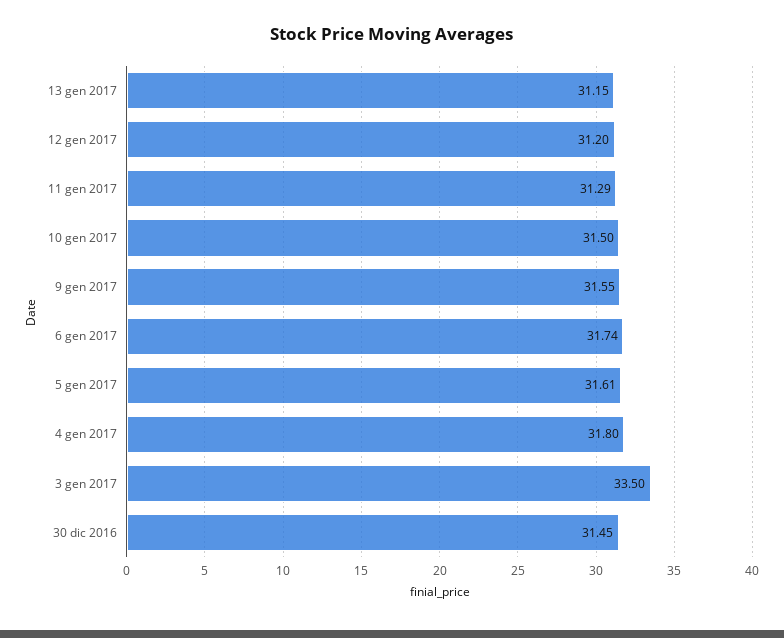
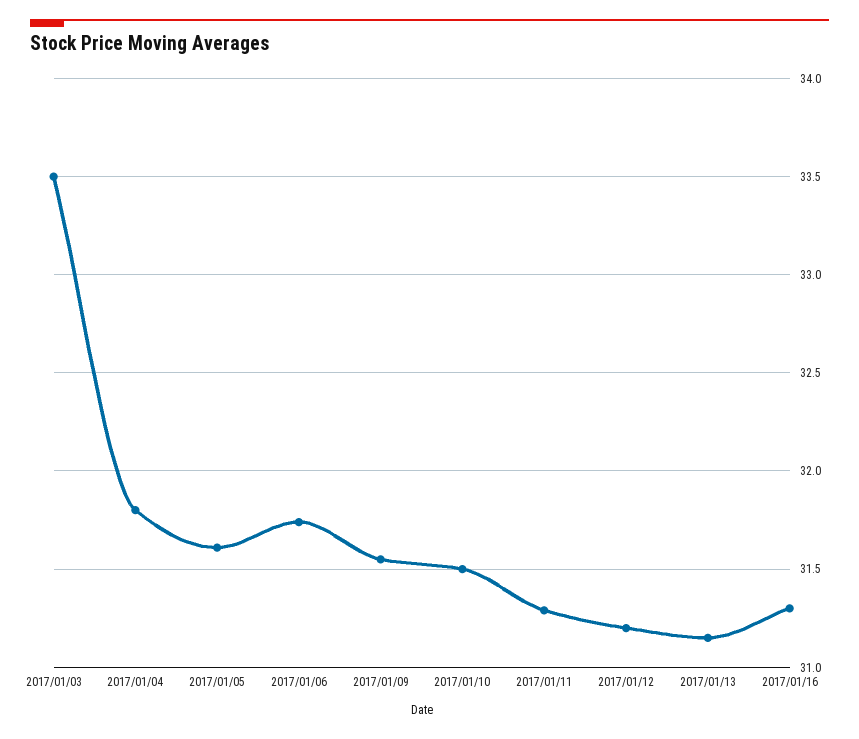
30 dic 2016: 31.45 -> none
2017/01/16: none -> 31.3

